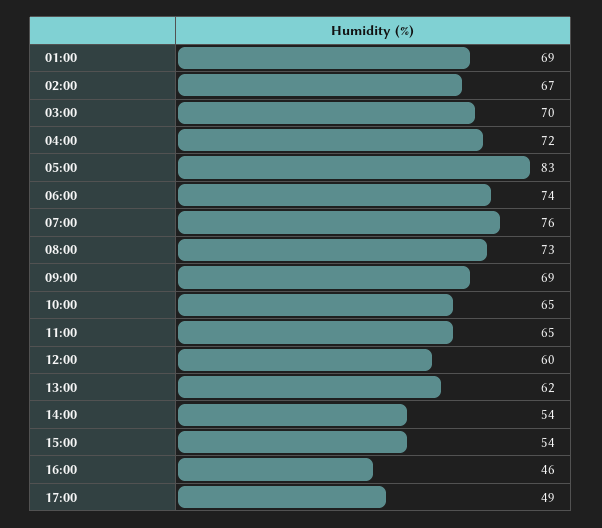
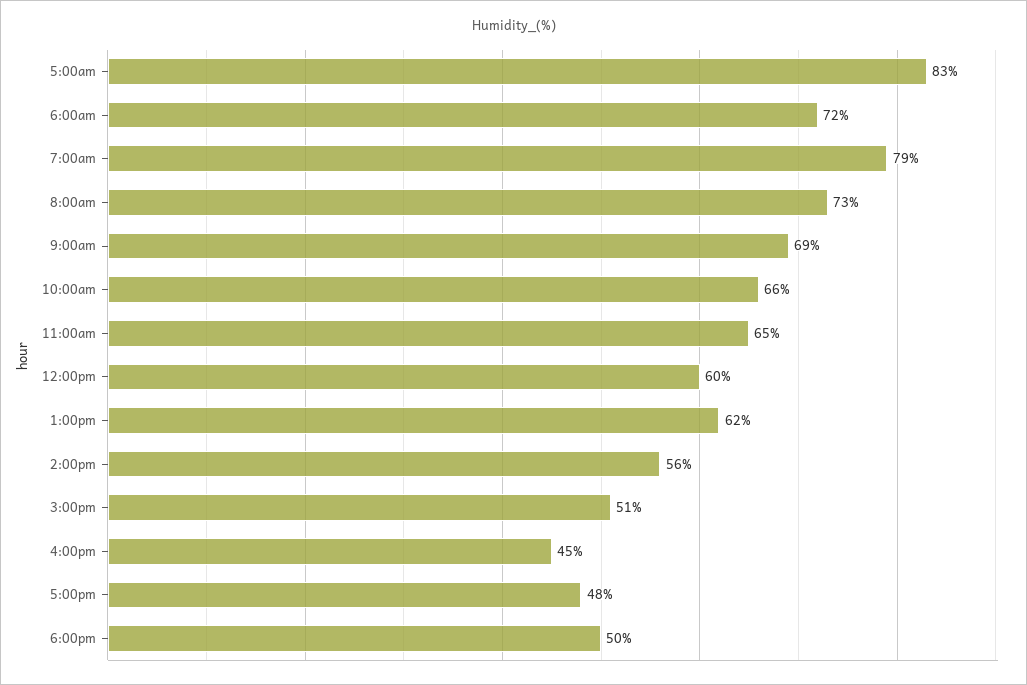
01:00: 69 -> none
02:00: 67 -> none
03:00: 70 -> none
04:00: 72 -> none
06:00: 74 -> 72
07:00: 76 -> 79
10:00: 65 -> 66
14:00: 54 -> 56
15:00: 54 -> 51
16:00: 46 -> 45
17:00: 49 -> 48
6:00pm: none -> 50

